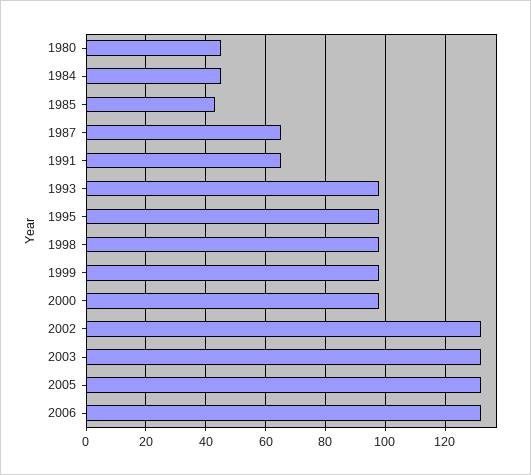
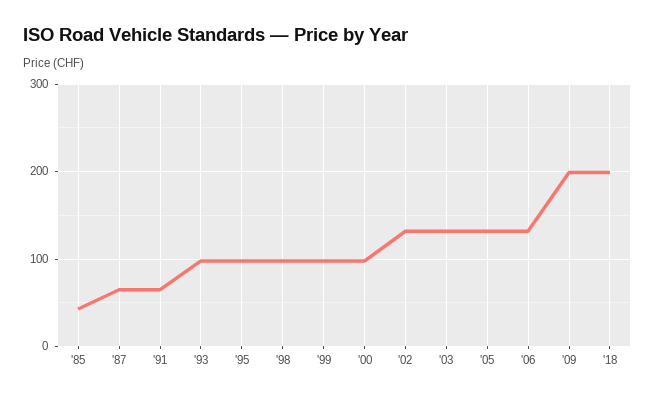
1980: 45 -> none
1984: 45 -> none
'09: none -> 200
'18: none -> 200

